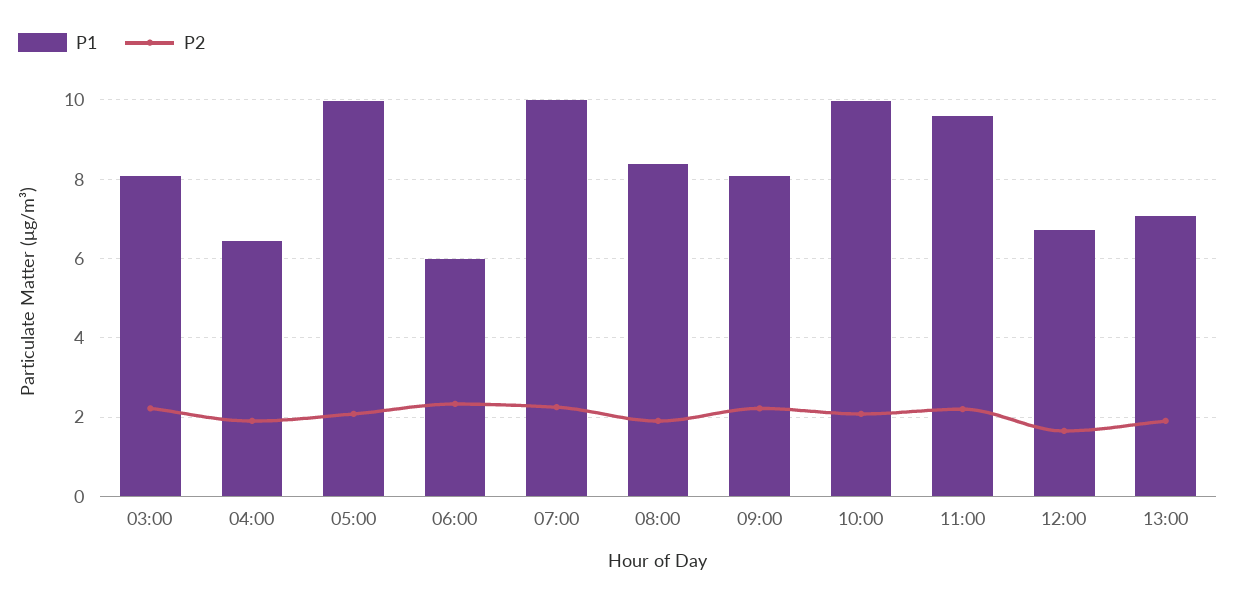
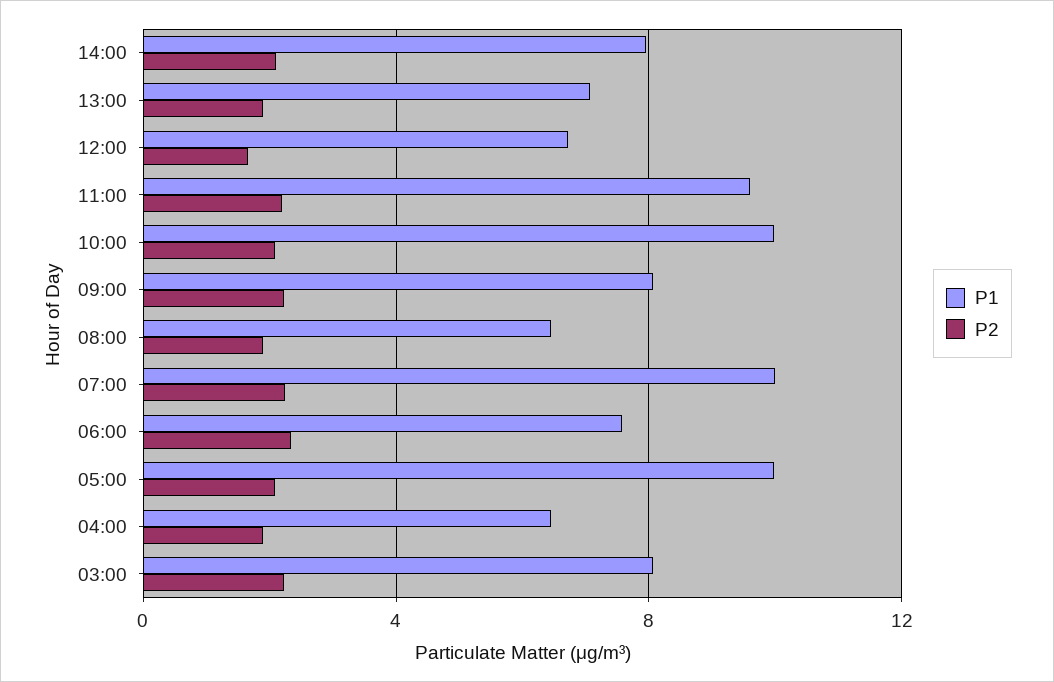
P1, 06:00: 6 -> 7.5
P1, 08:00: 8.4 -> 6.5
P1, 14:00: none -> 8
P2, 14:00: none -> 2

